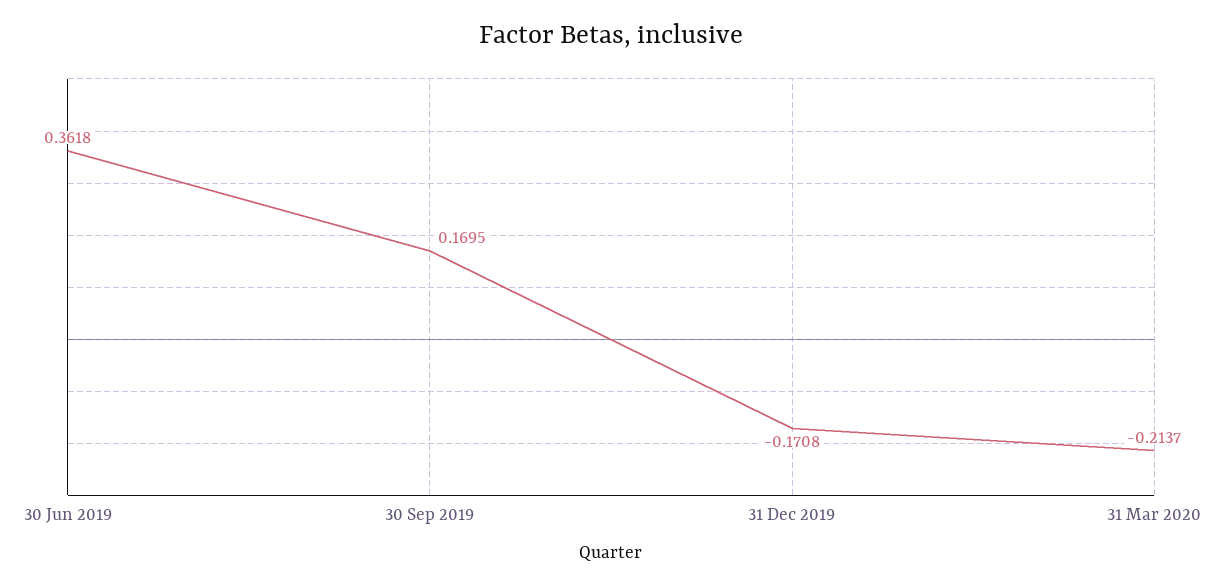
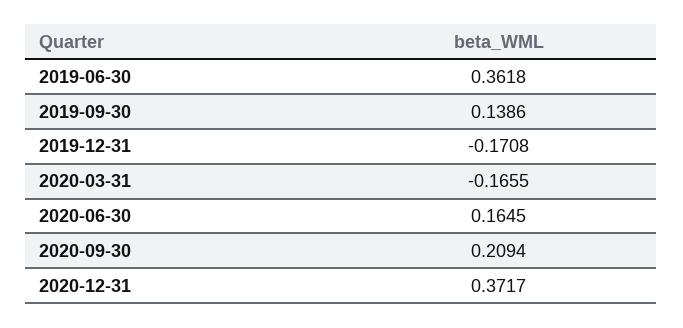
30 Sep 2019: 0.1695 -> 0.1386
31 Mar 2020: -0.2137 -> -0.1655
2020-06-30: none -> 0.1645
2020-09-30: none -> 0.2094
2020-12-31: none -> 0.3717

